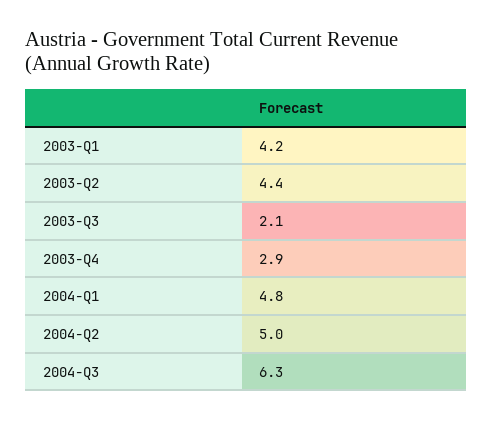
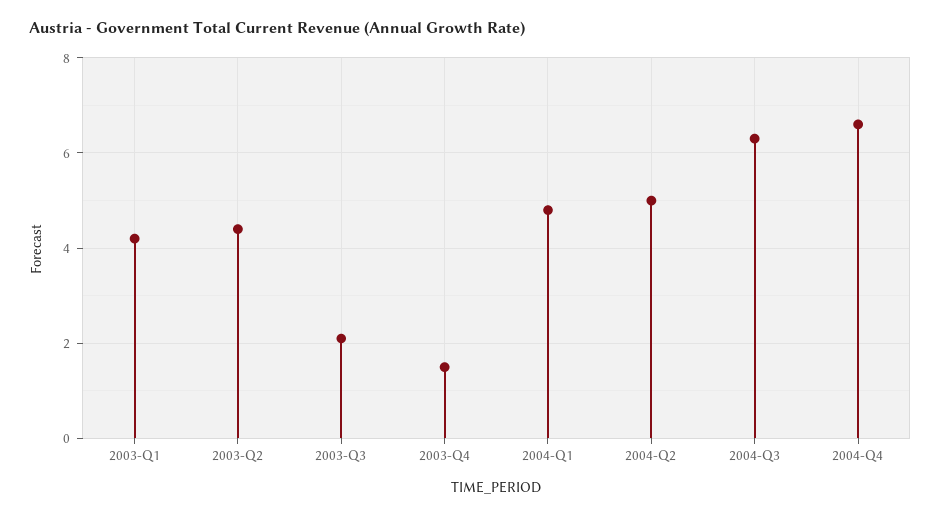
2003-Q4: 2.9 -> 1.5
2004-Q4: none -> 6.5

